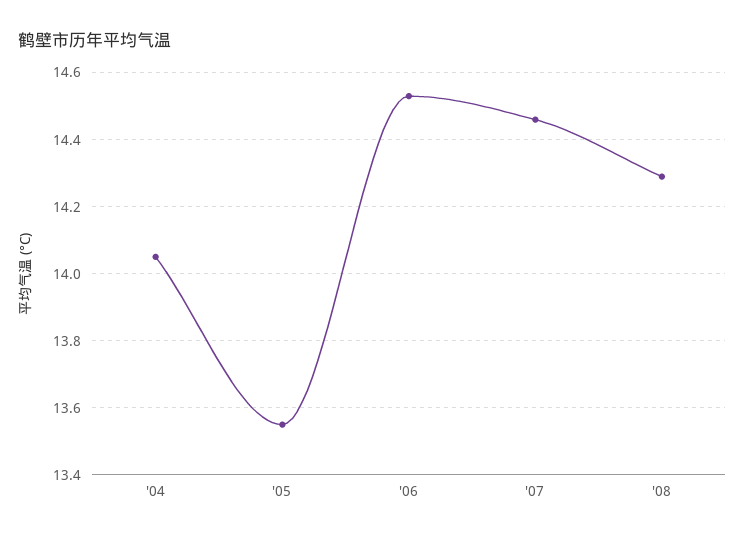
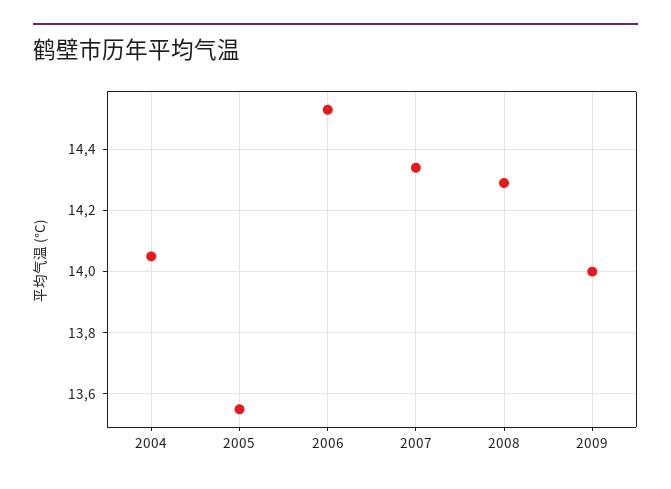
'07: 14.45 -> 14.35
2009: none -> 14

